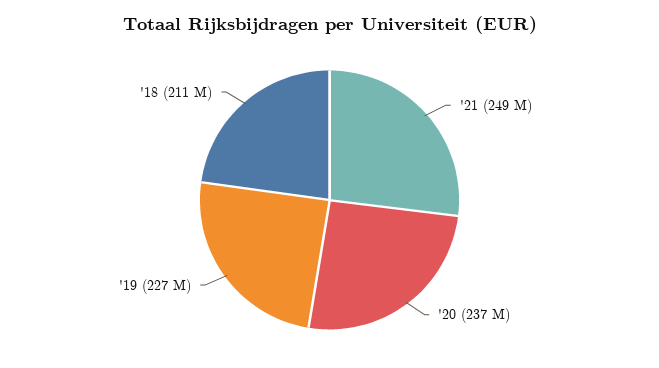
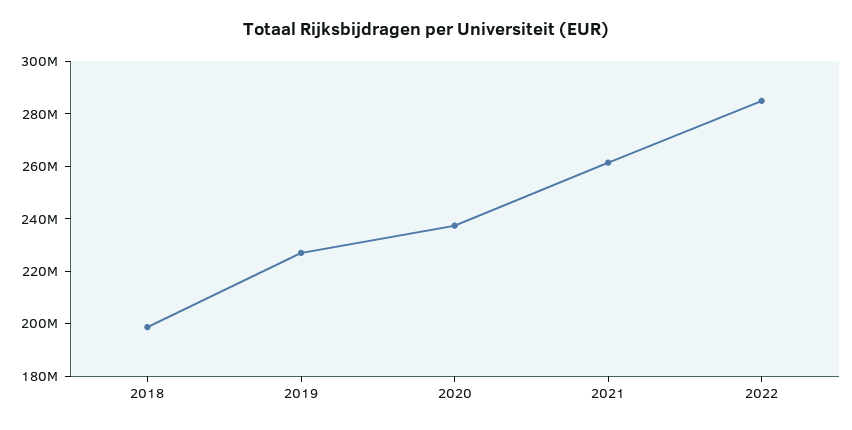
'21: 249000000 -> 260000000
'18: 211000000 -> 200000000
2022: none -> 285000000

